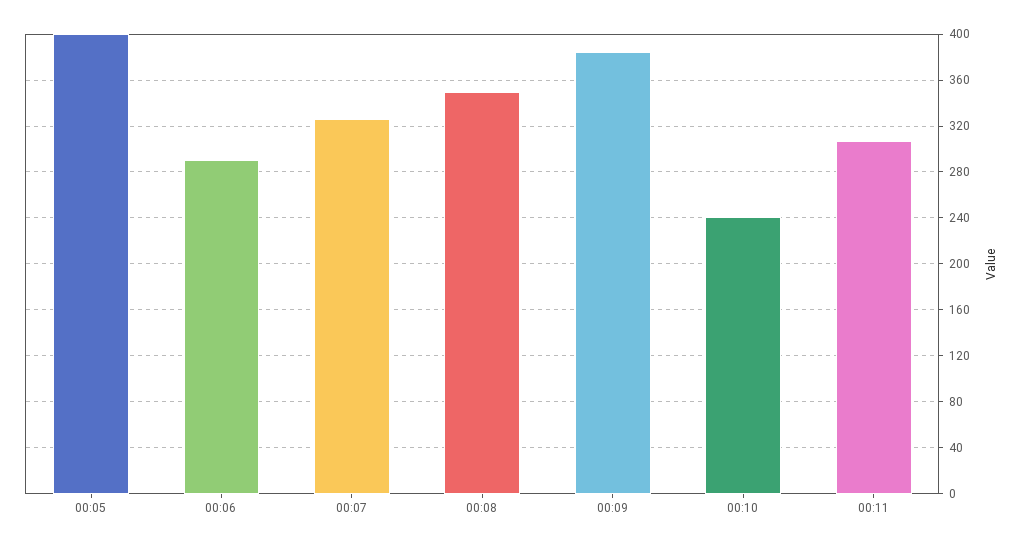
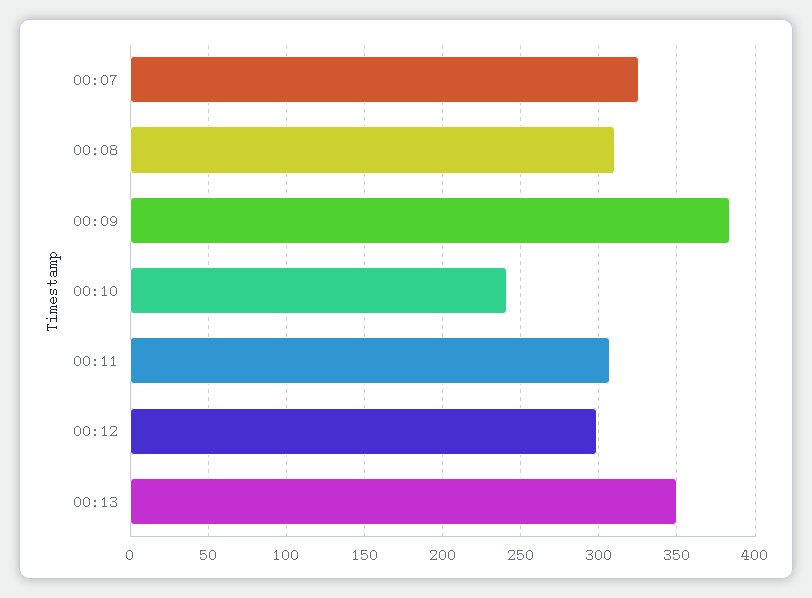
00:05: 400 -> none
00:06: 290 -> none
00:08: 350 -> 310
00:12: none -> 300
00:13: none -> 350

